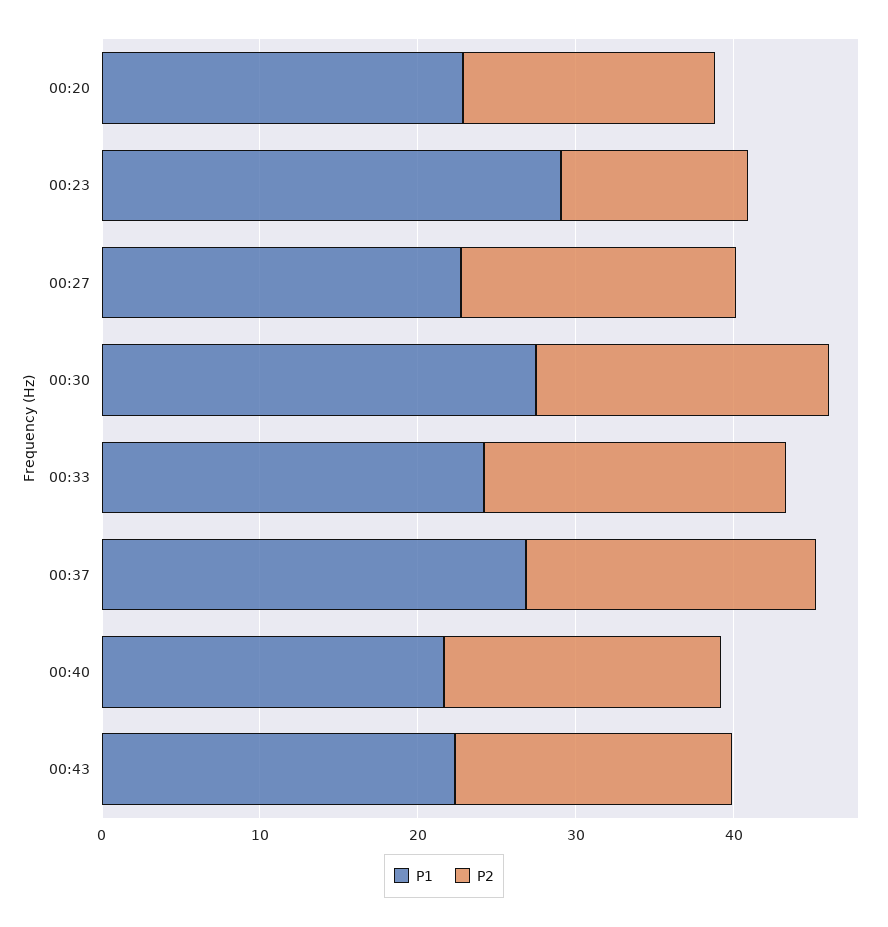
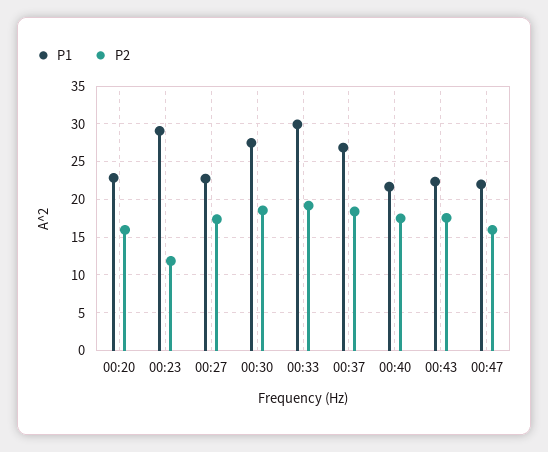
P1, 00:33: 24 -> 30
P1, 00:47: none -> 22
P2, 00:47: none -> 16

